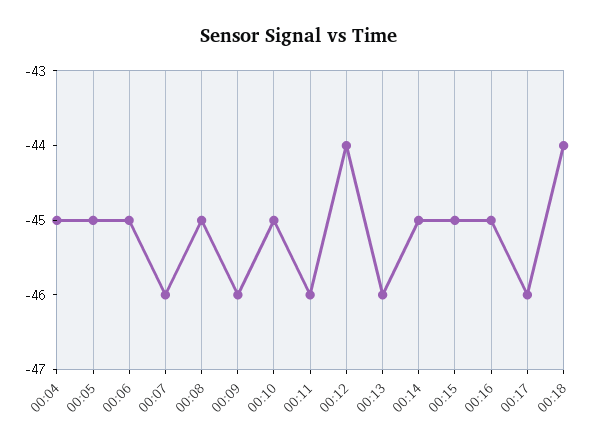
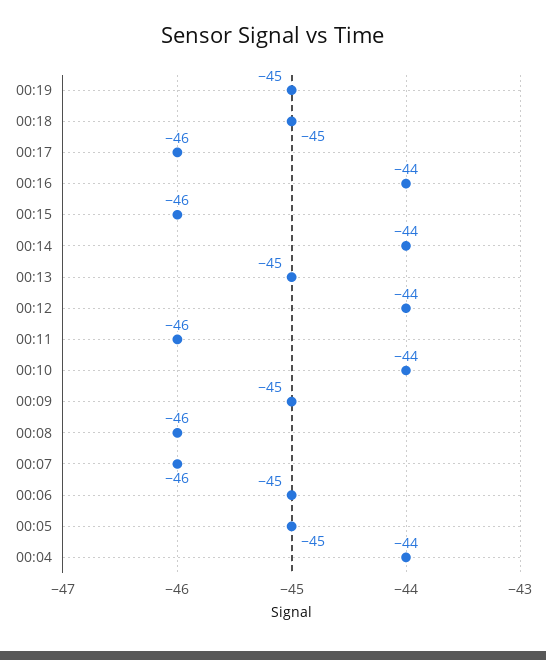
00:04: -45 -> -44
00:08: -45 -> -46
00:09: -46 -> -45
00:10: -45 -> -44
00:13: -46 -> -45
00:14: -45 -> -44
00:15: -45 -> -46
00:16: -45 -> -44
00:18: -44 -> -45
00:19: none -> -45

